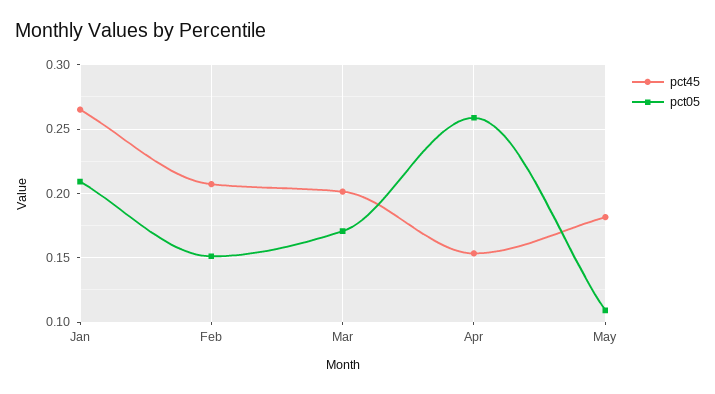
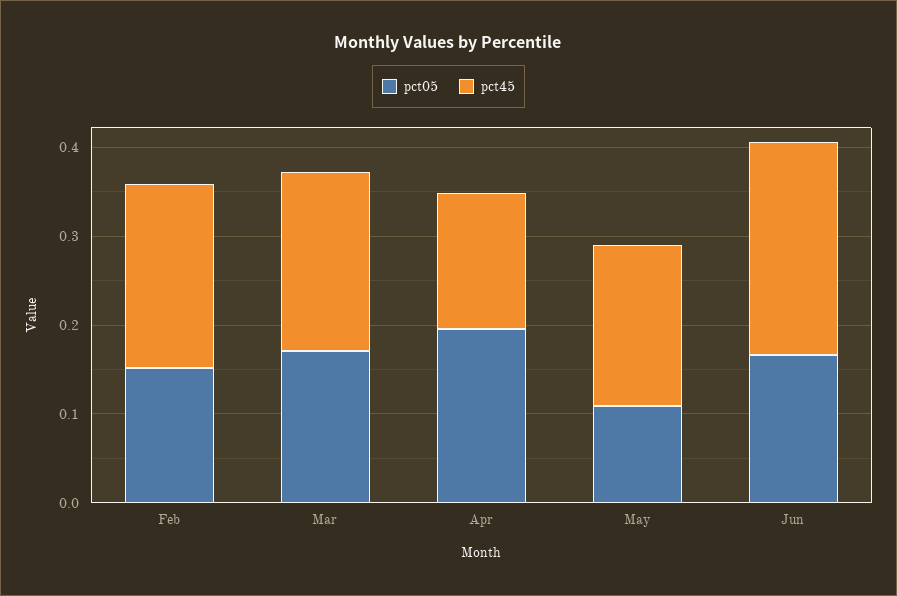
pct45, Jan: 0.265 -> none
pct05, Jan: 0.21 -> none
pct05, Apr: 0.26 -> 0.2
pct05, Jun: none -> 0.16
pct45, Jun: none -> 0.24

